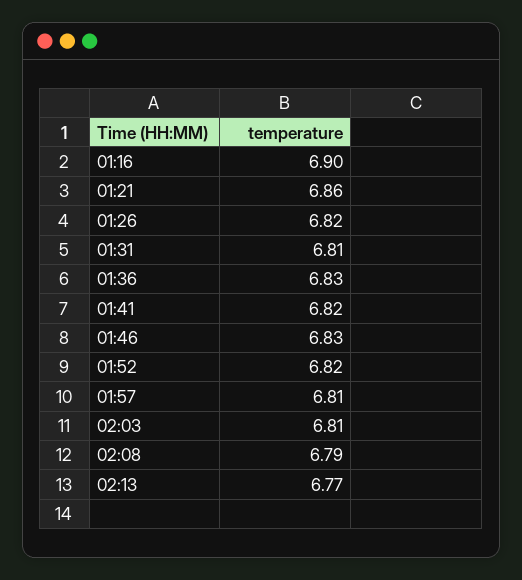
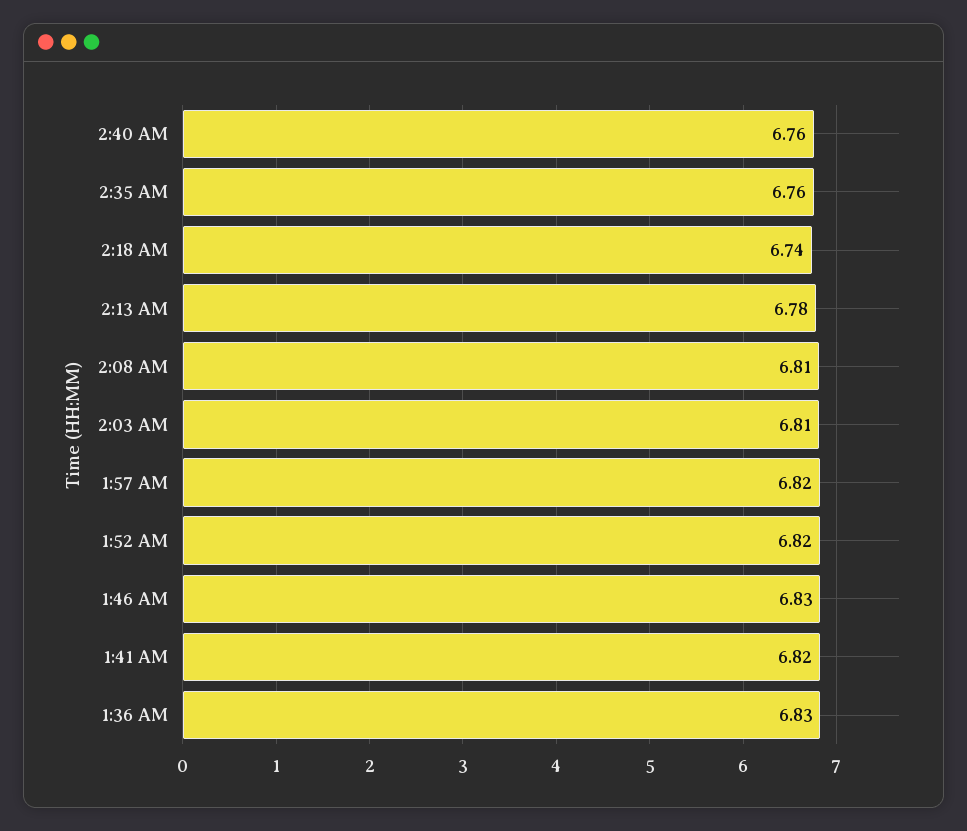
01:16: 6.9 -> none
01:21: 6.86 -> none
01:26: 6.82 -> none
01:31: 6.81 -> none
01:57: 6.81 -> 6.82
02:08: 6.79 -> 6.81
02:13: 6.77 -> 6.78
2:40 AM: none -> 6.76
2:35 AM: none -> 6.76
2:18 AM: none -> 6.74

